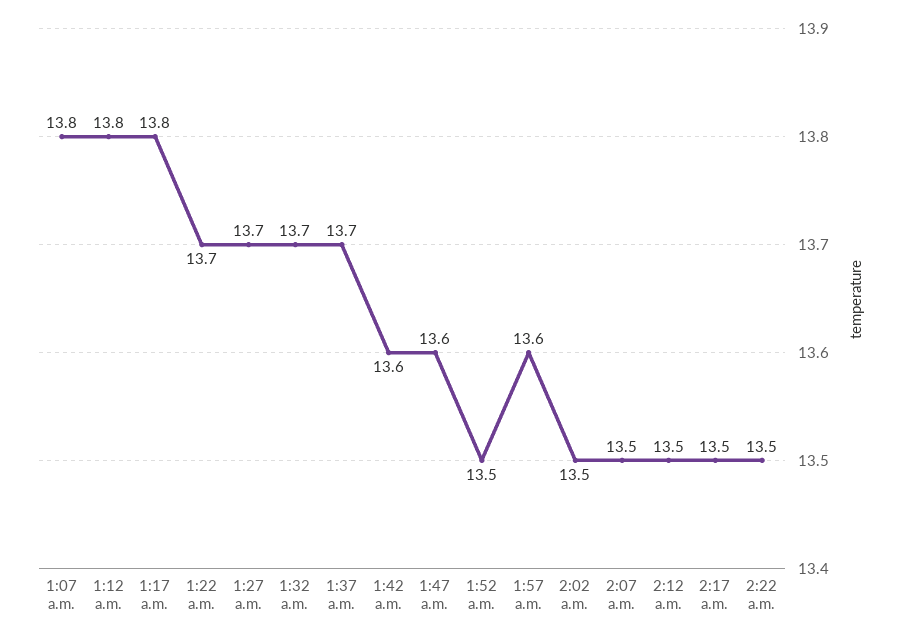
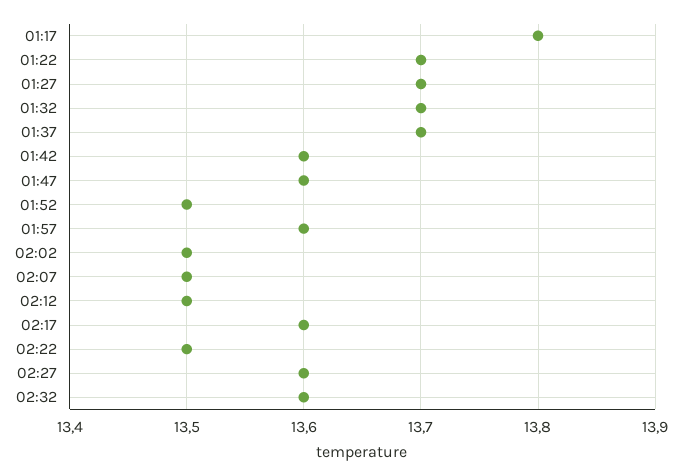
1:07 a.m.: 13.8 -> none
1:12 a.m.: 13.8 -> none
2:17 a.m.: 13.5 -> 13.6
02:27: none -> 13.6
02:32: none -> 13.6

